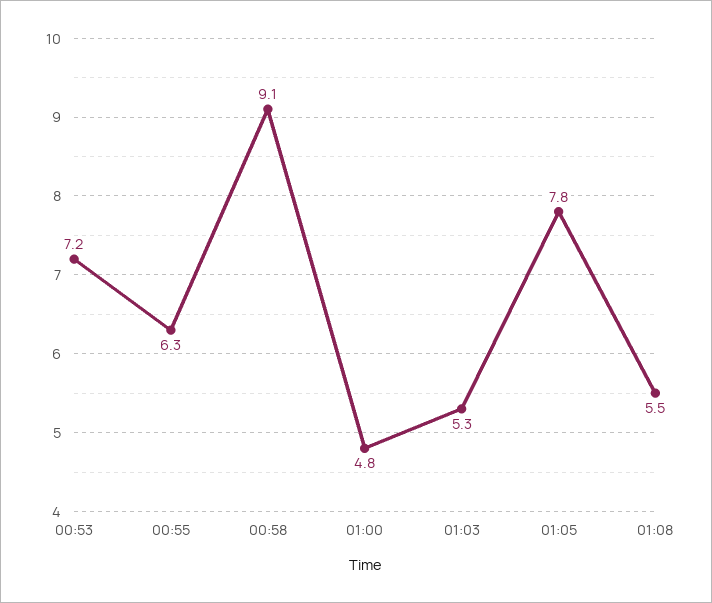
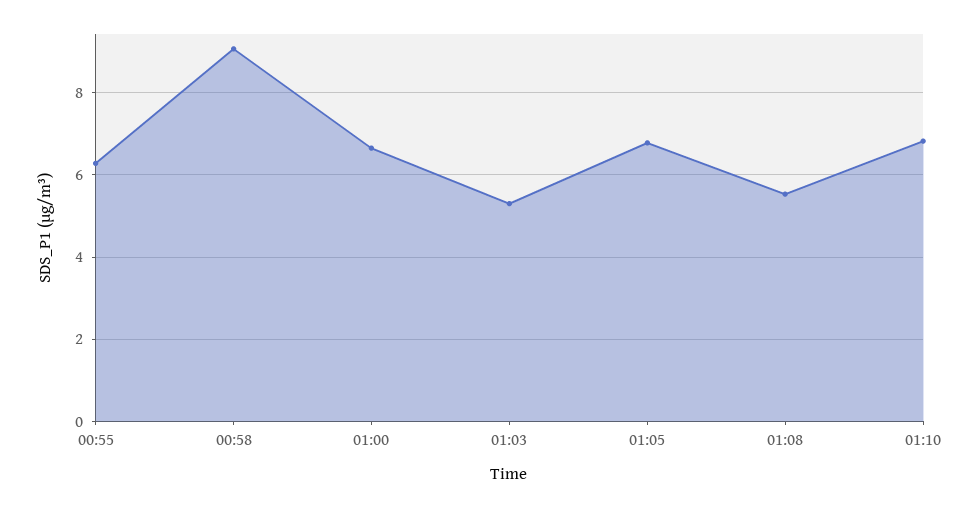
00:53: 7.2 -> none
01:00: 4.8 -> 6.6
01:05: 7.8 -> 6.8
01:10: none -> 6.8

